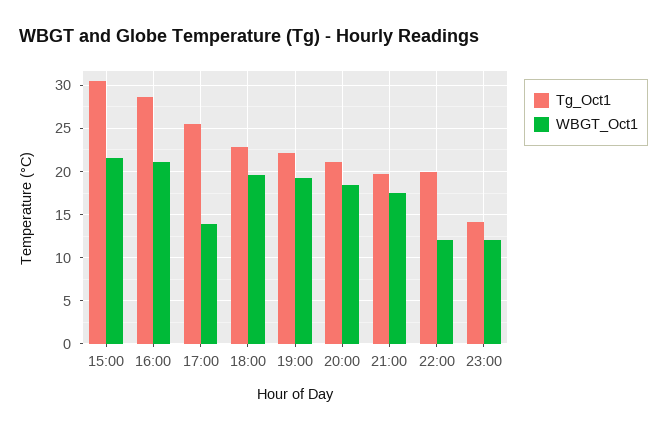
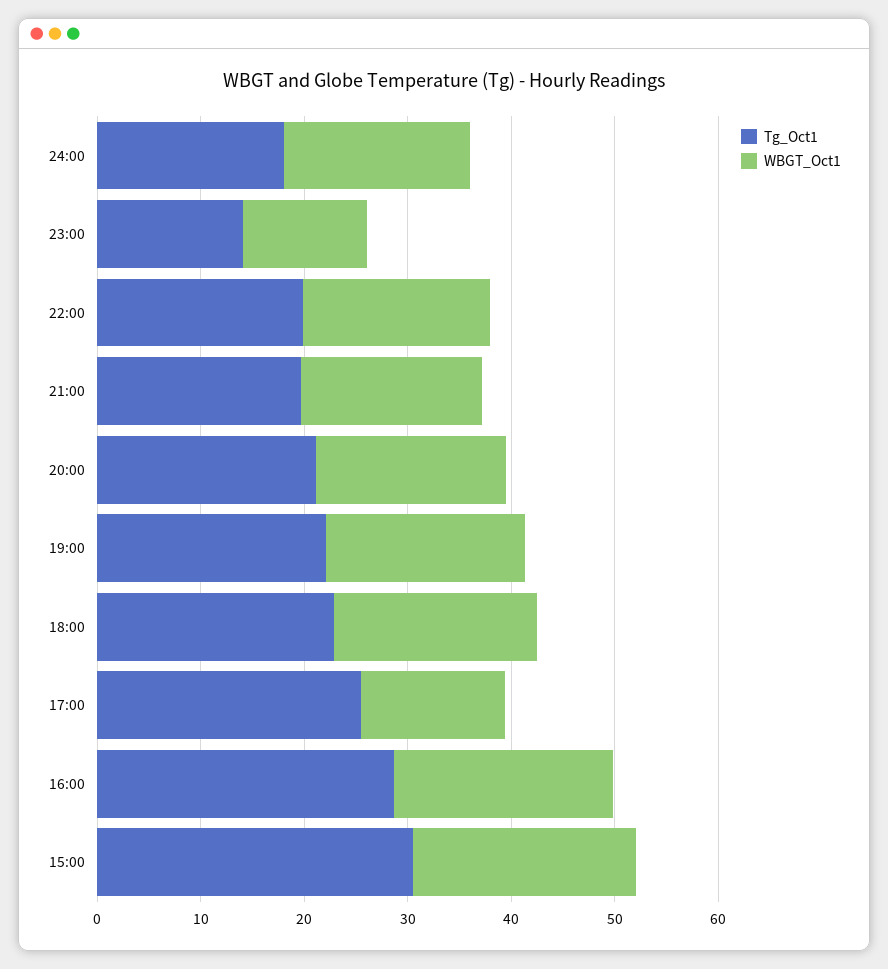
WBGT_Oct1, 22:00: 12 -> 18
Tg_Oct1, 24:00: none -> 18
WBGT_Oct1, 24:00: none -> 18

